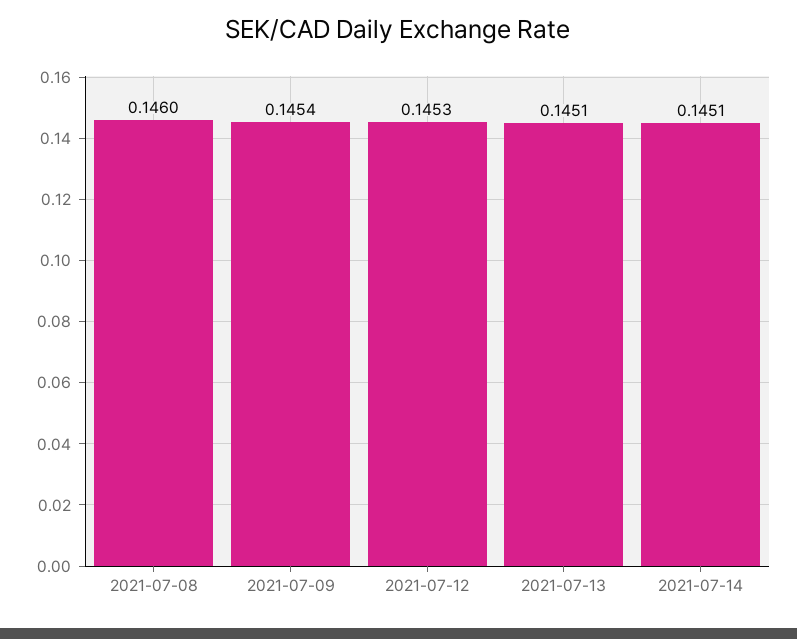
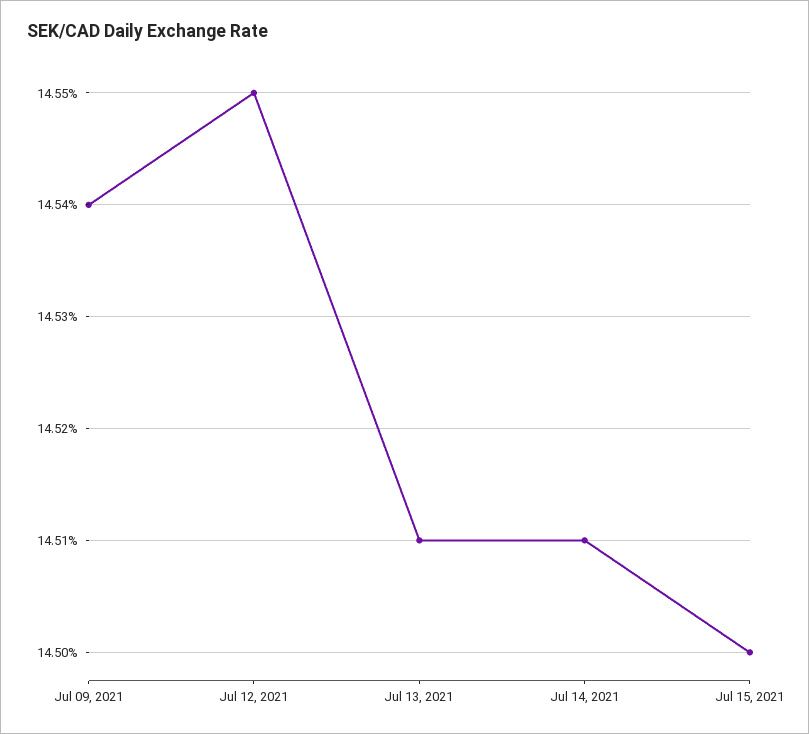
2021-07-08: 0.146 -> none
2021-07-12: 0.1453 -> 0.1455
Jul 15, 2021: none -> 0.145

